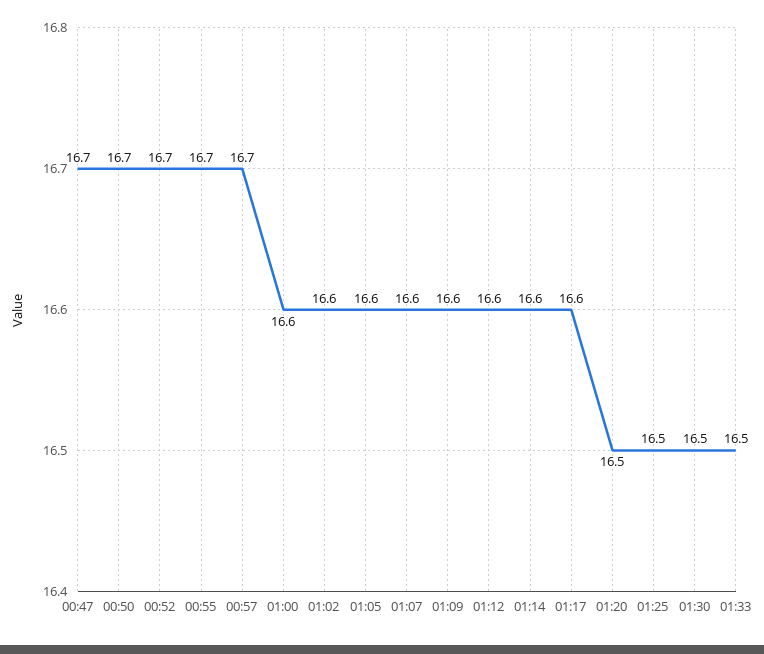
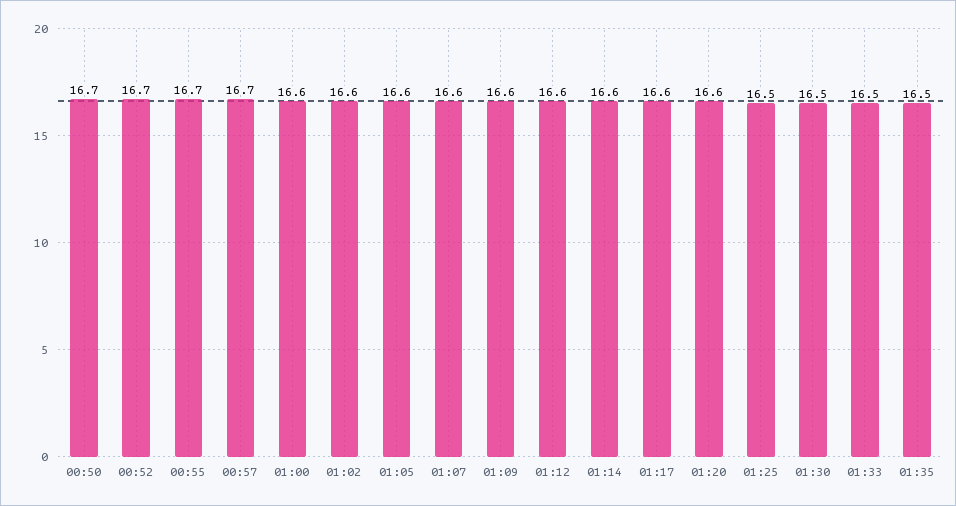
00:47: 16.7 -> none
01:20: 16.5 -> 16.6
01:35: none -> 16.5

